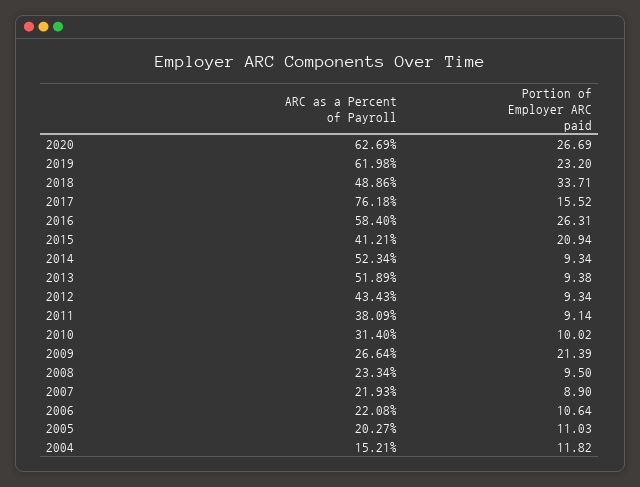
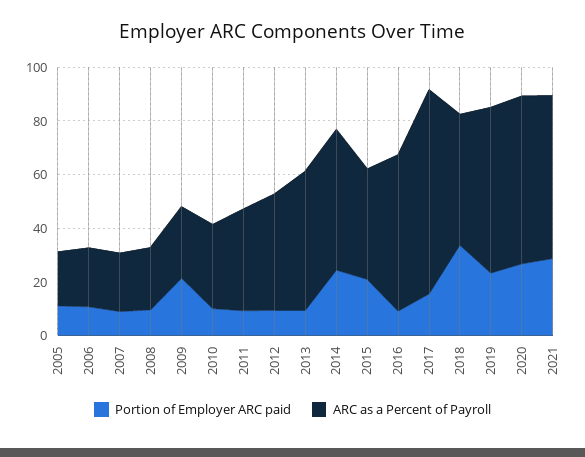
Portion of Employer ARC paid, 2016: 26.31 -> 10
Portion of Employer ARC paid, 2014: 9.34 -> 25
ARC as a Percent of Payroll, 2004: 15.21 -> none
Portion of Employer ARC paid, 2004: 11.82 -> none
Portion of Employer ARC paid, 2021: none -> 30
ARC as a Percent of Payroll, 2021: none -> 60

